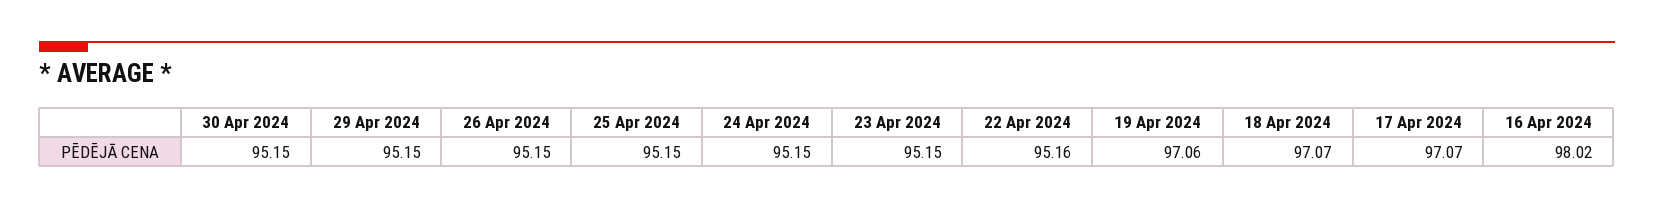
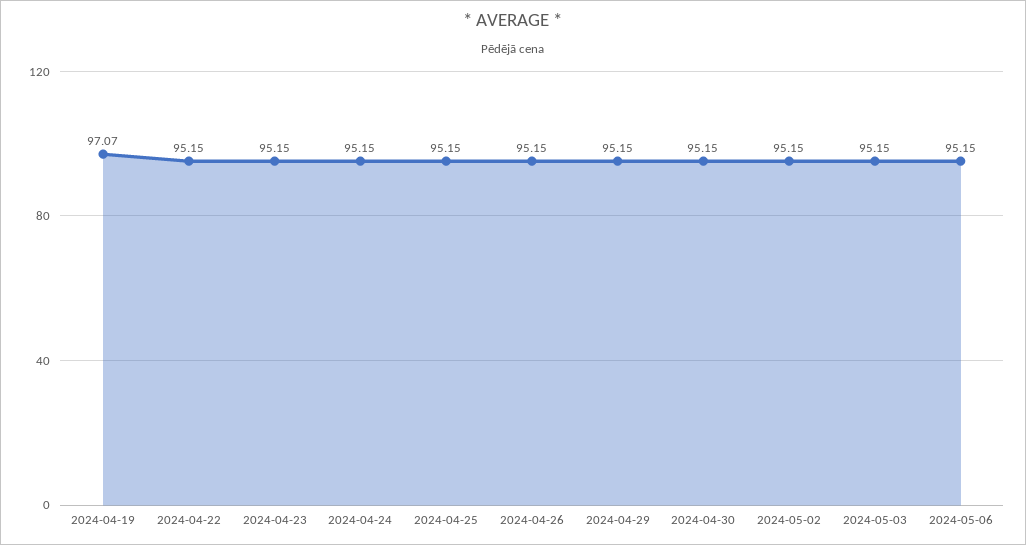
22 Apr 2024: 95.16 -> 95.15
19 Apr 2024: 97.06 -> 97.07
18 Apr 2024: 97.07 -> none
17 Apr 2024: 97.07 -> none
16 Apr 2024: 98.02 -> none
2024-05-02: none -> 95.15
2024-05-03: none -> 95.15
2024-05-06: none -> 95.15

